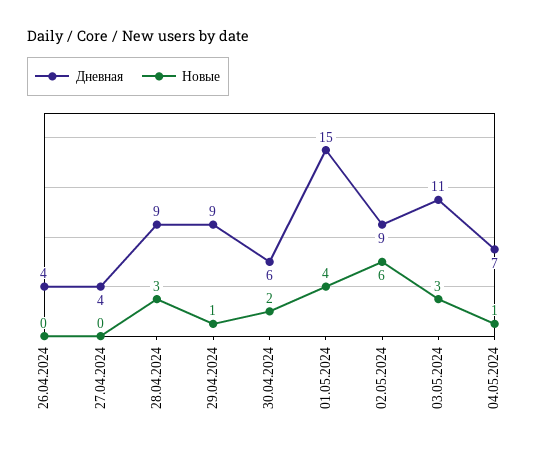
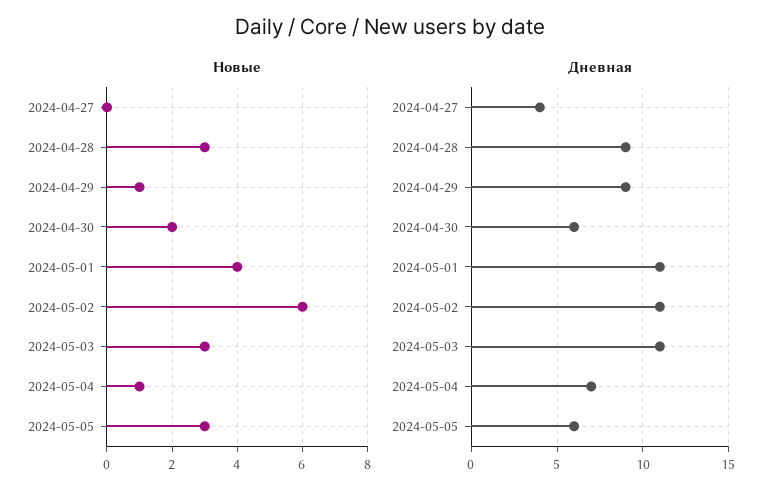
Дневная, 26.04.2024: 4 -> none
Новые, 26.04.2024: 0 -> none
Дневная, 01.05.2024: 15 -> 11
Дневная, 02.05.2024: 9 -> 11
Новые, 2024-05-05: none -> 3
Дневная, 2024-05-05: none -> 6

